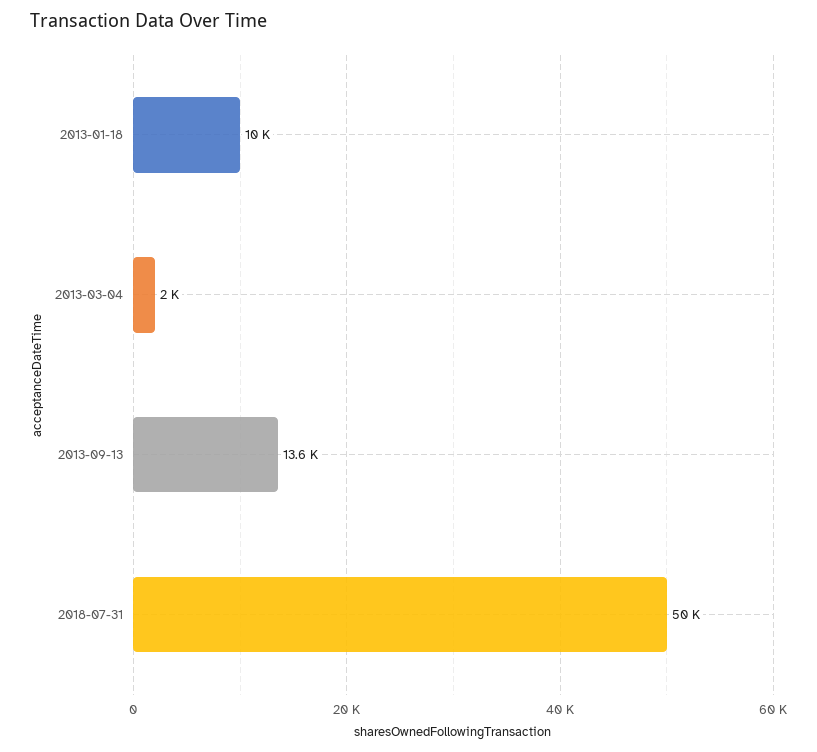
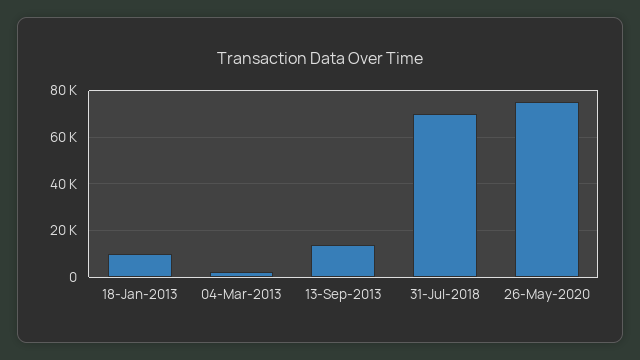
2018-07-31: 50000 -> 70000
26-May-2020: none -> 75000

